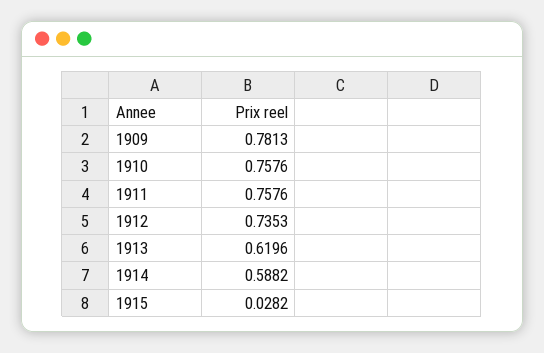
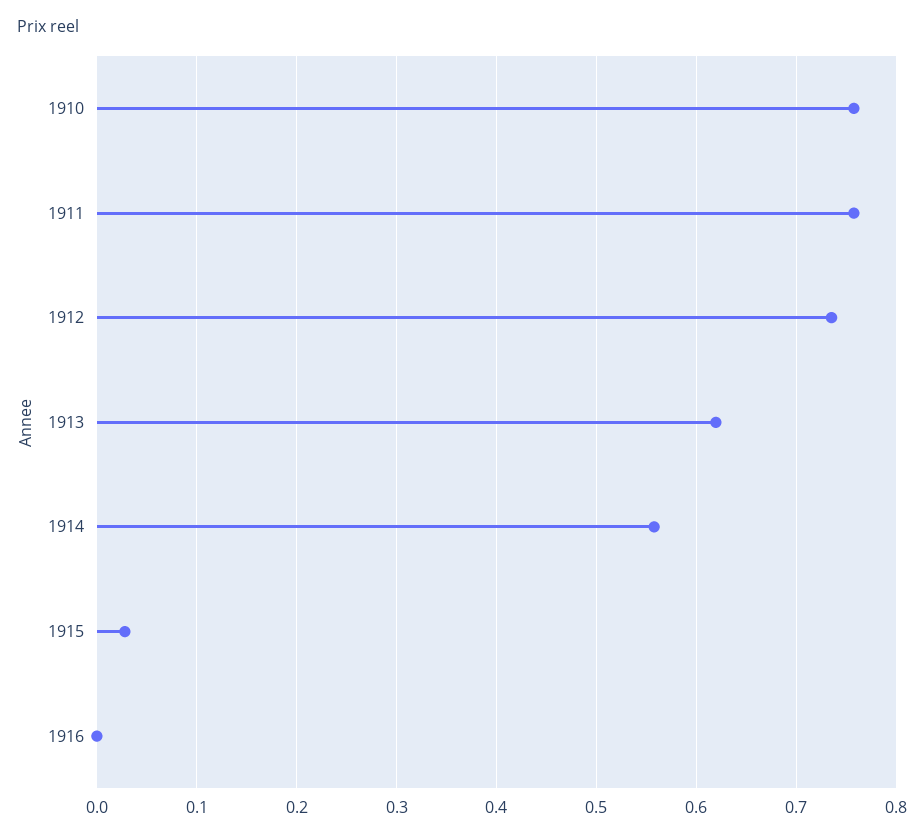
1909: 0.7813 -> none
1914: 0.5882 -> 0.56
1916: none -> 0

